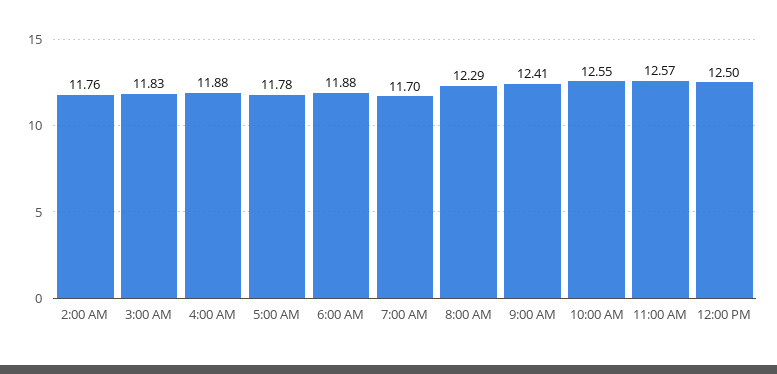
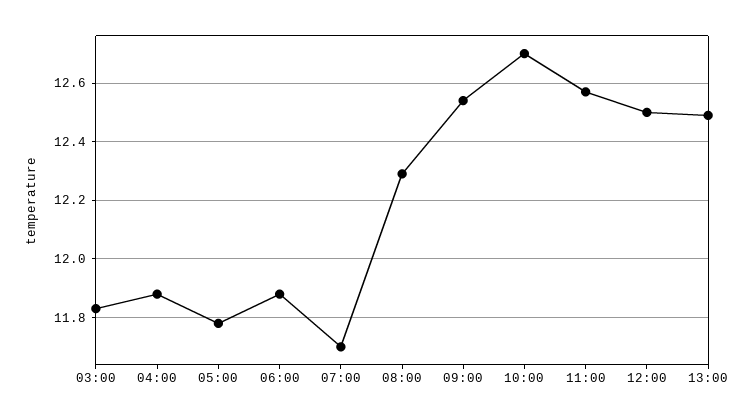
2:00 AM: 11.76 -> none
9:00 AM: 12.41 -> 12.55
10:00 AM: 12.55 -> 12.7
13:00: none -> 12.5

